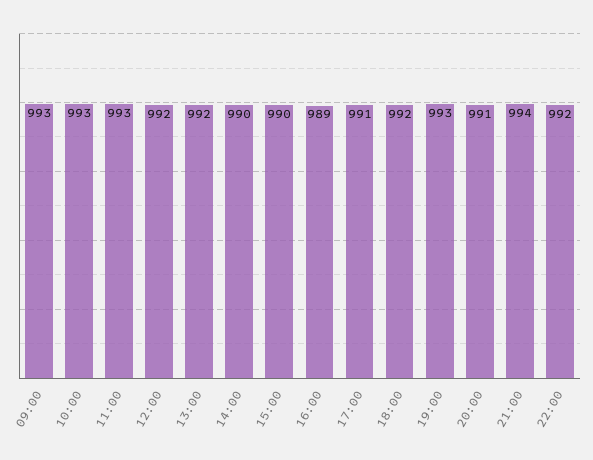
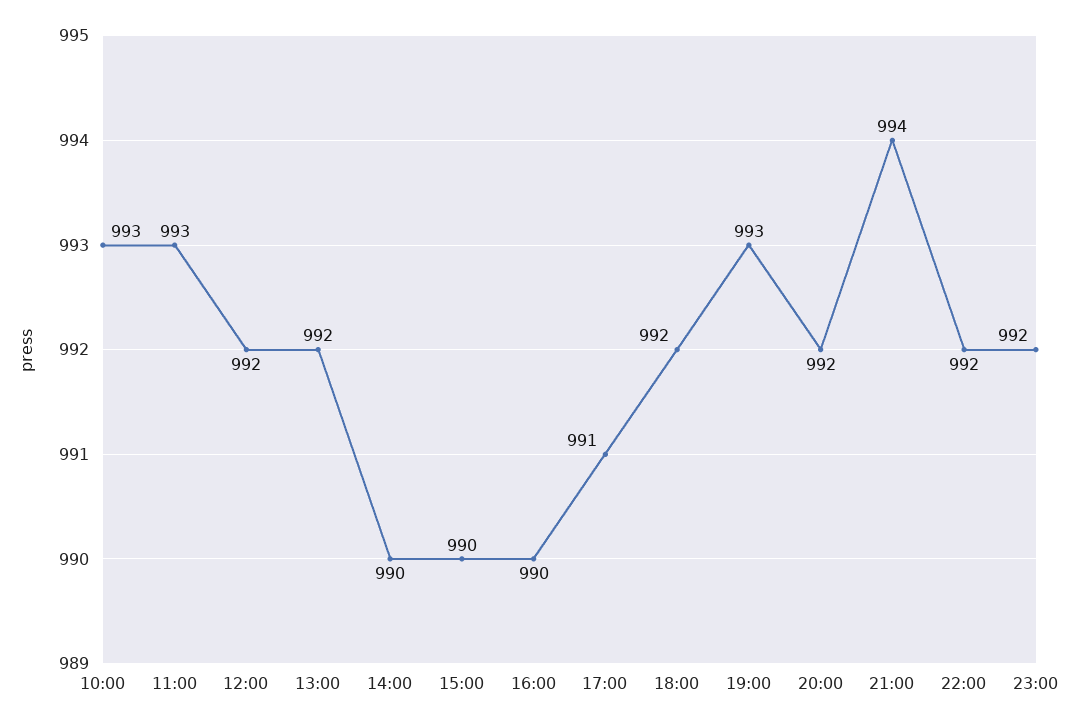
09:00: 993 -> none
16:00: 989 -> 990
20:00: 991 -> 992
23:00: none -> 992

